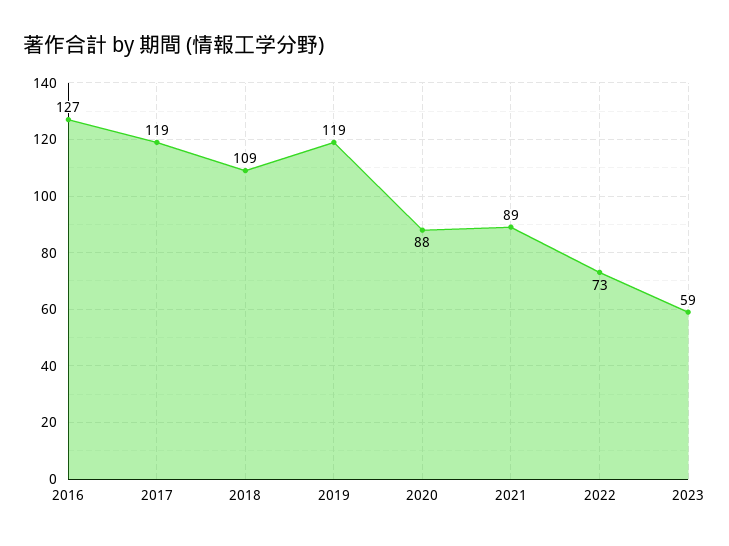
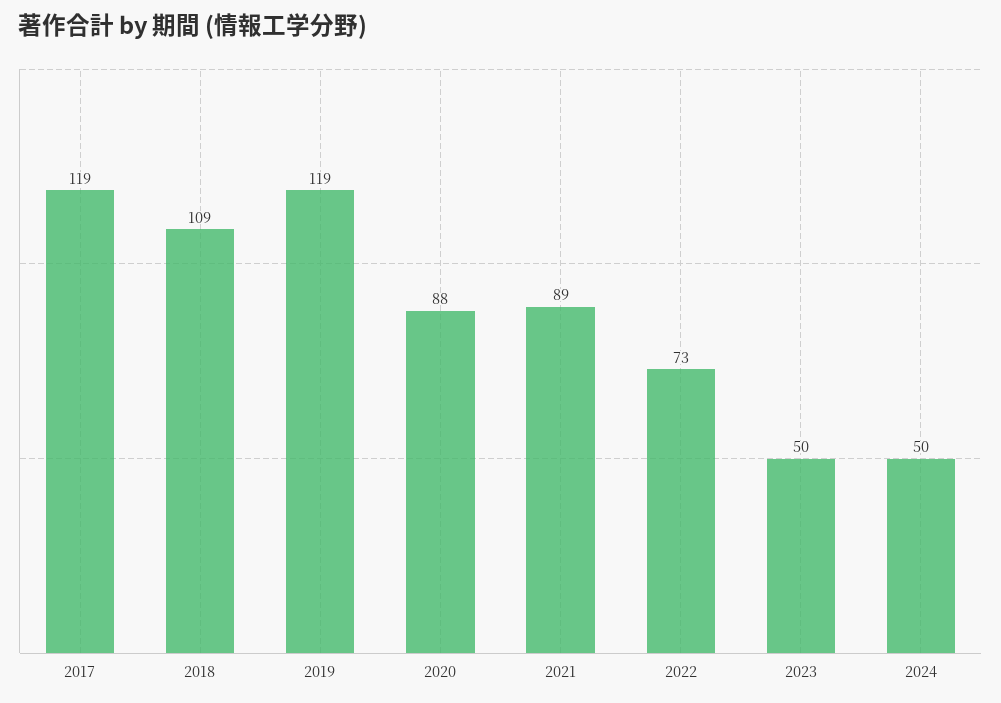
2016: 127 -> none
2023: 59 -> 50
2024: none -> 50

